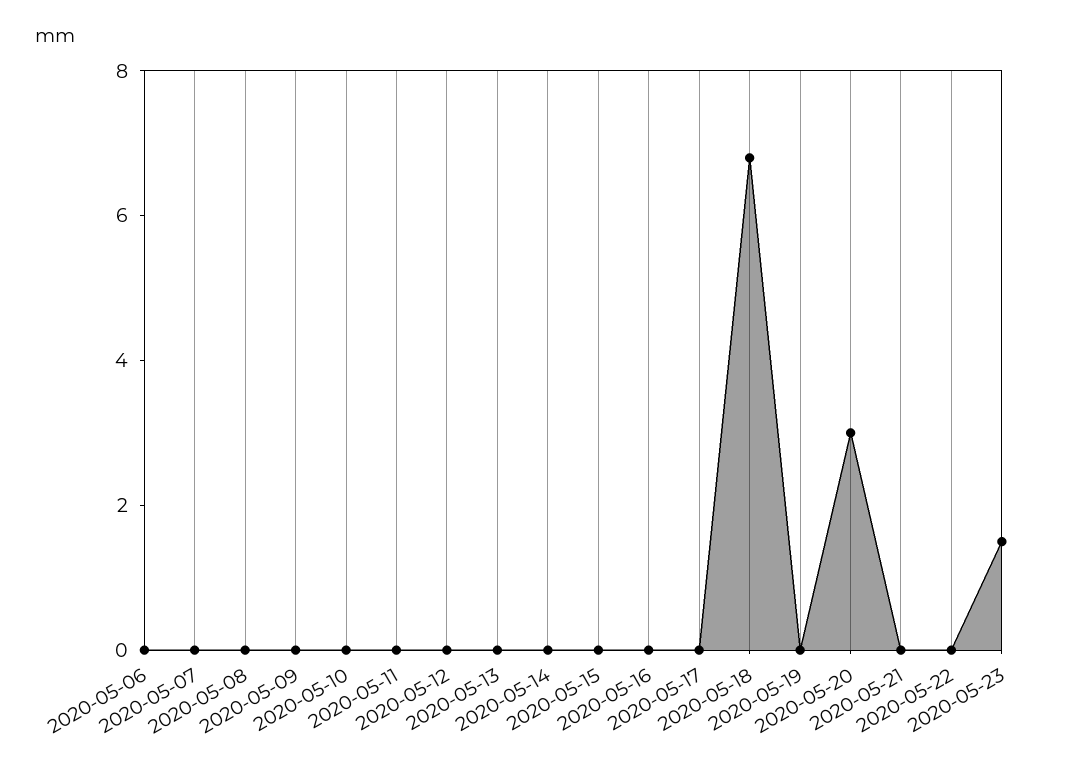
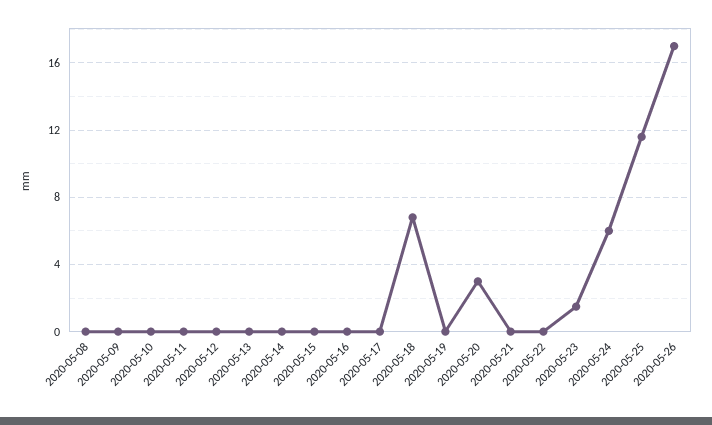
2020-05-06: 0 -> none
2020-05-07: 0 -> none
2020-05-24: none -> 6
2020-05-25: none -> 11.5
2020-05-26: none -> 17

